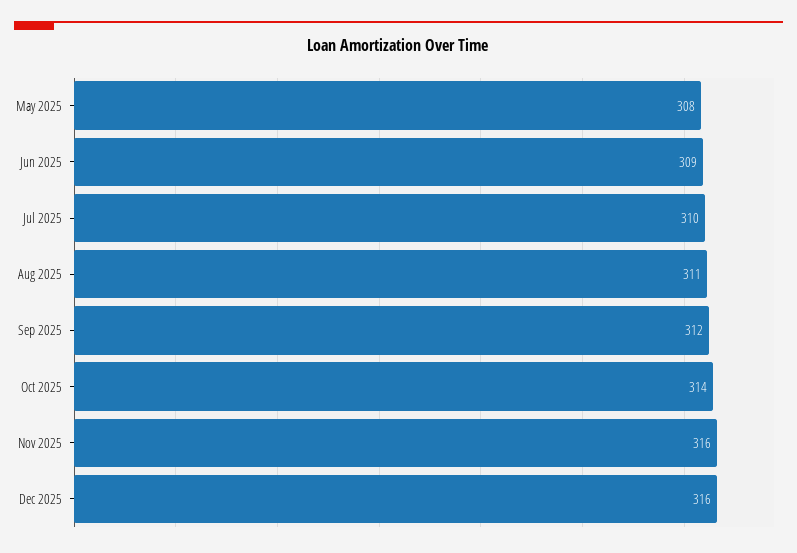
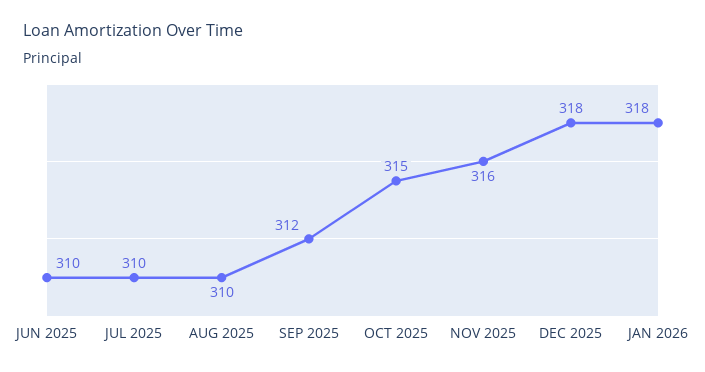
May 2025: 308 -> none
Jun 2025: 309 -> 310
Aug 2025: 311 -> 310
Oct 2025: 314 -> 315
Dec 2025: 316 -> 318
JAN 2026: none -> 318

